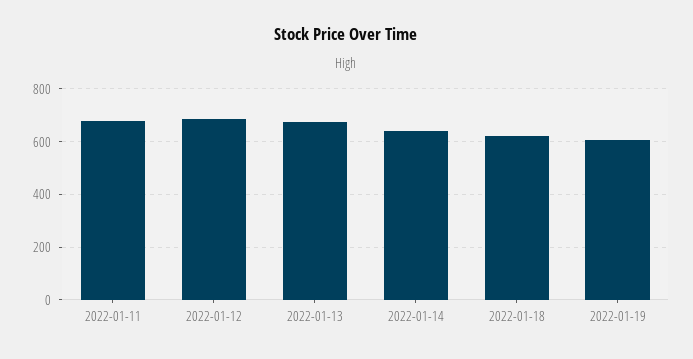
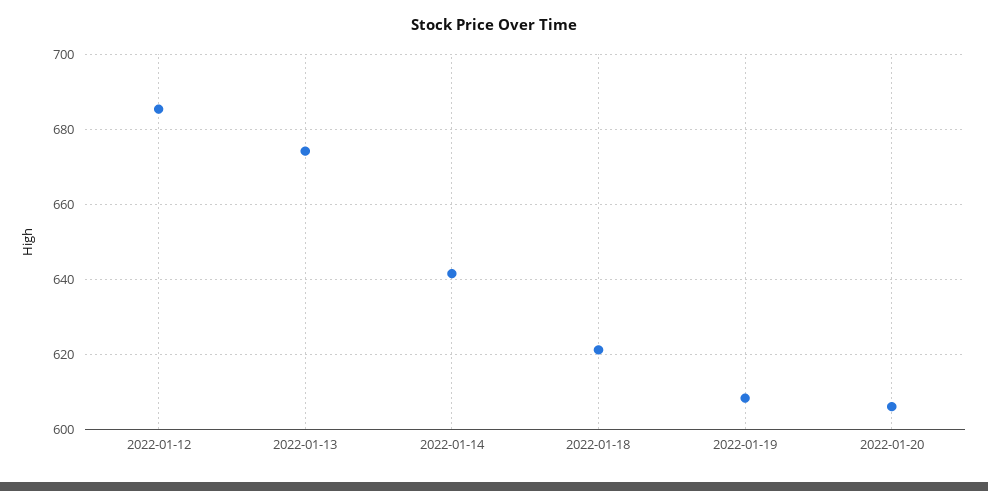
2022-01-11: 675 -> none
2022-01-20: none -> 606

